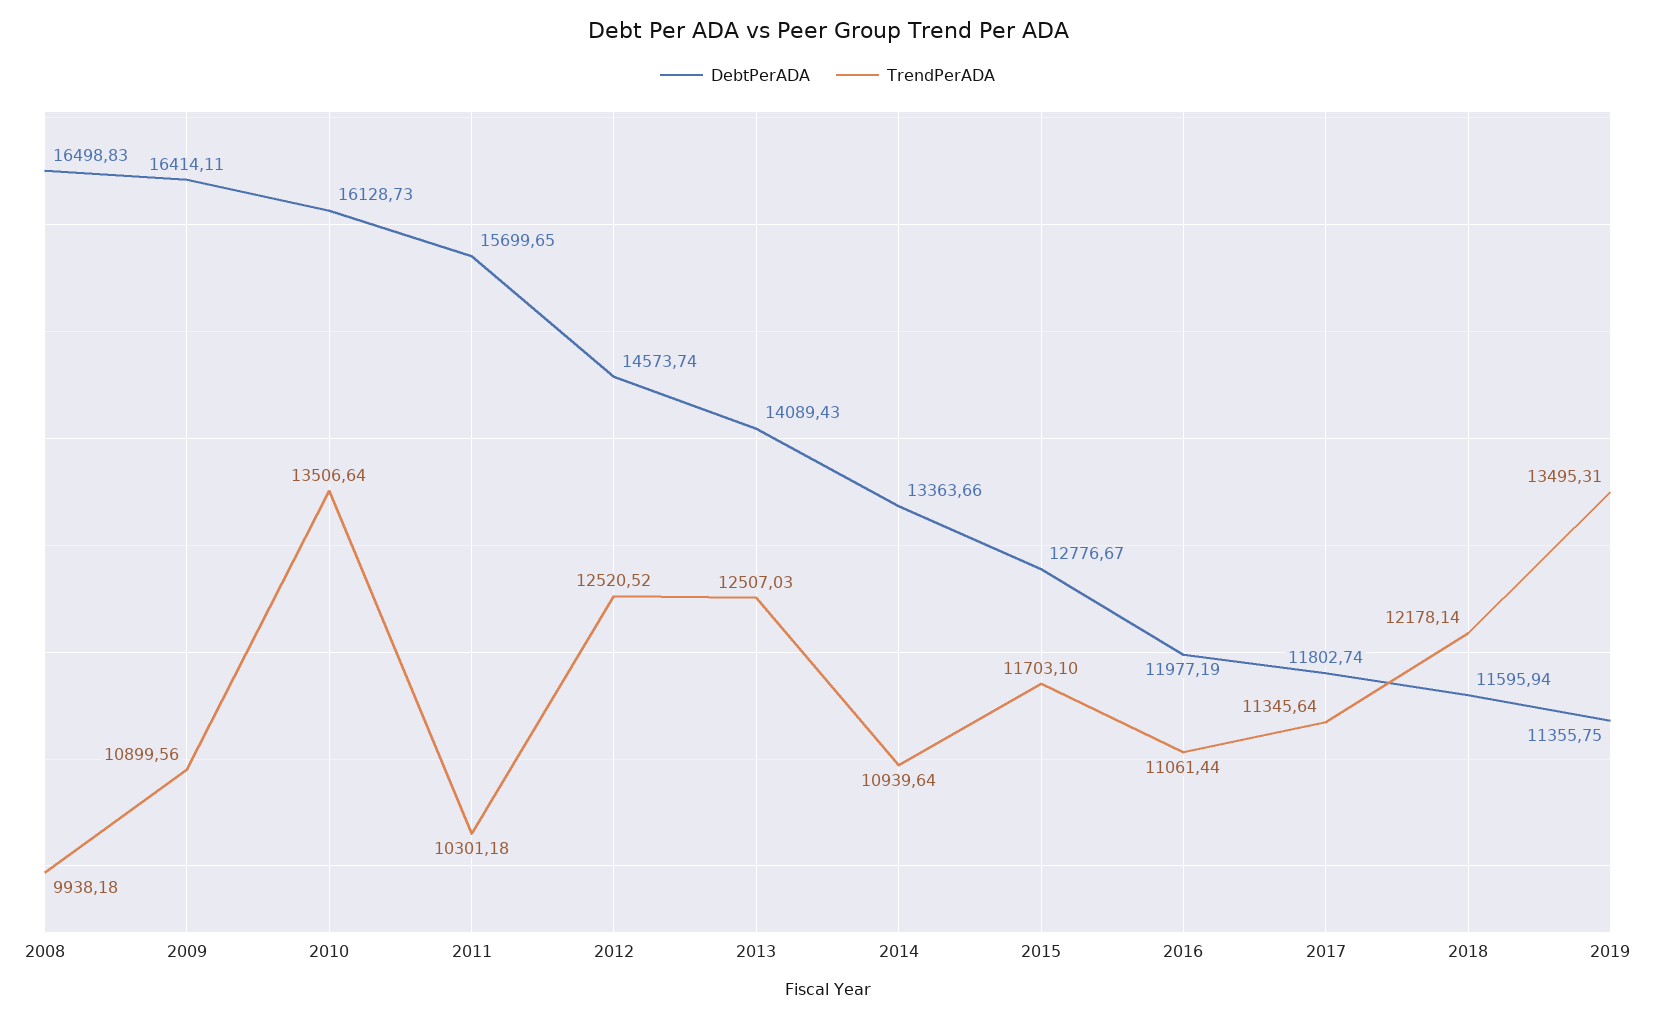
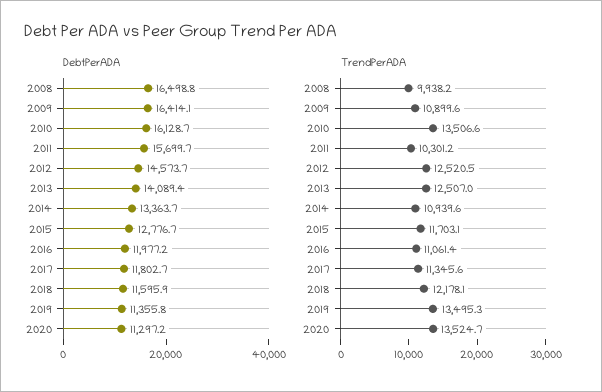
DebtPerADA, 2020: none -> 11297.2
TrendPerADA, 2020: none -> 13524.7

